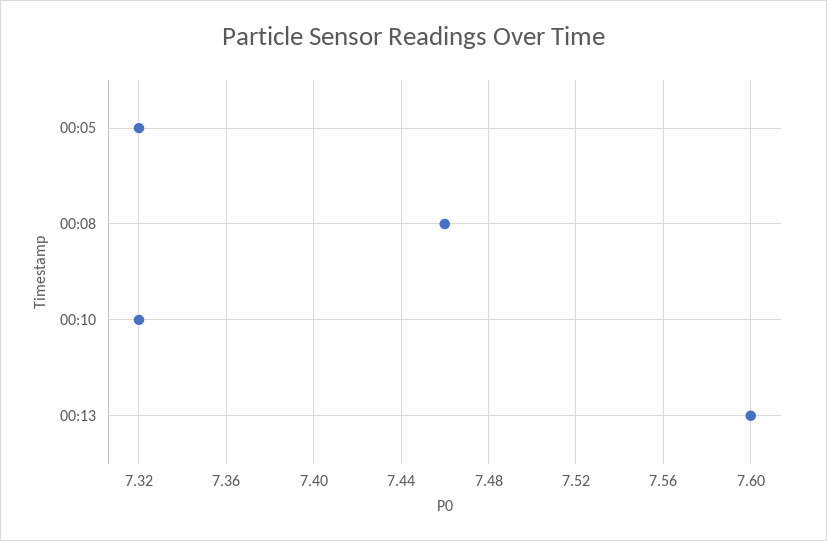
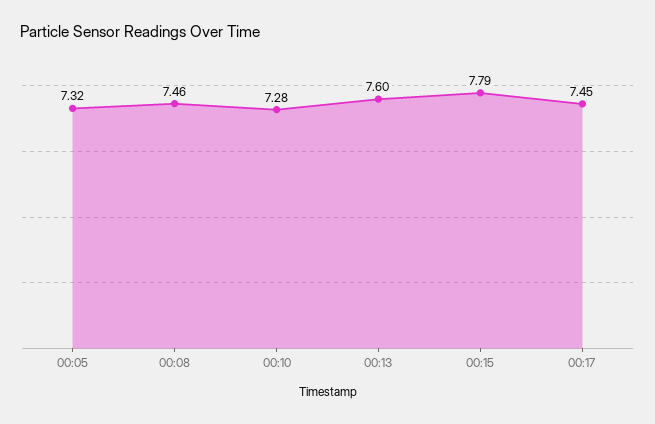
00:10: 7.32 -> 7.28
00:15: none -> 7.79
00:17: none -> 7.45

